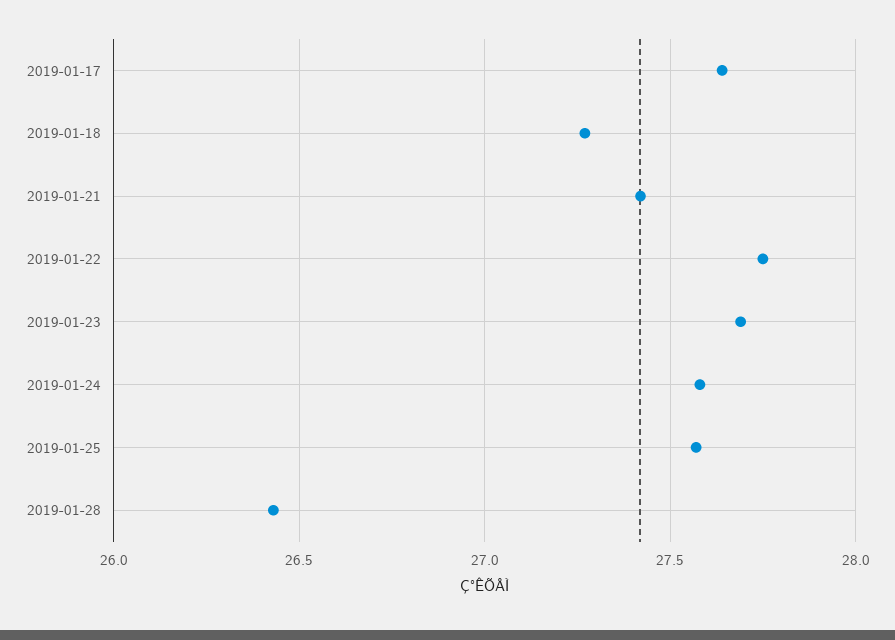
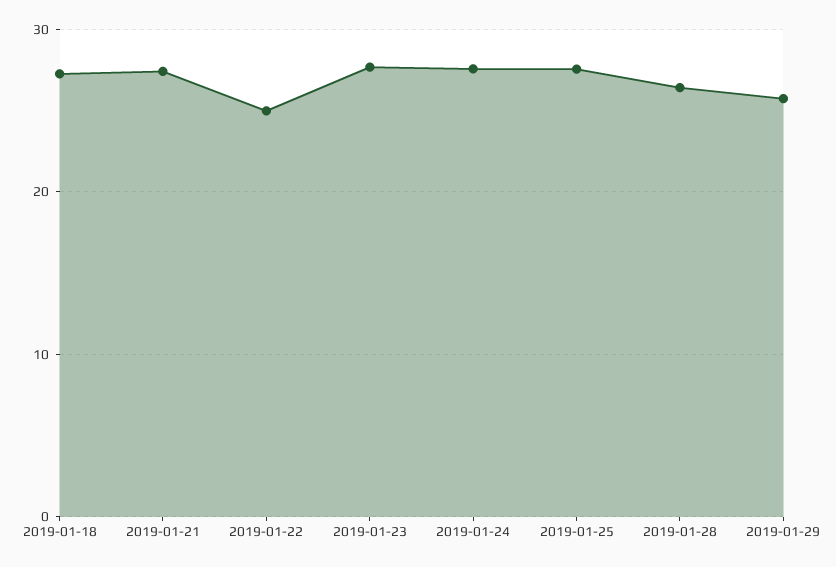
2019-01-17: 27.65 -> none
2019-01-22: 27.75 -> 25
2019-01-29: none -> 26

